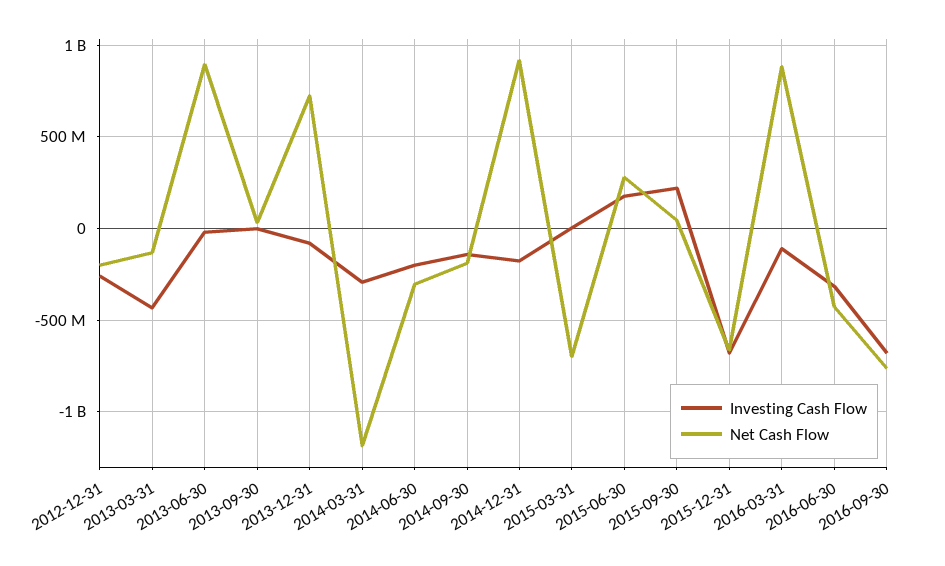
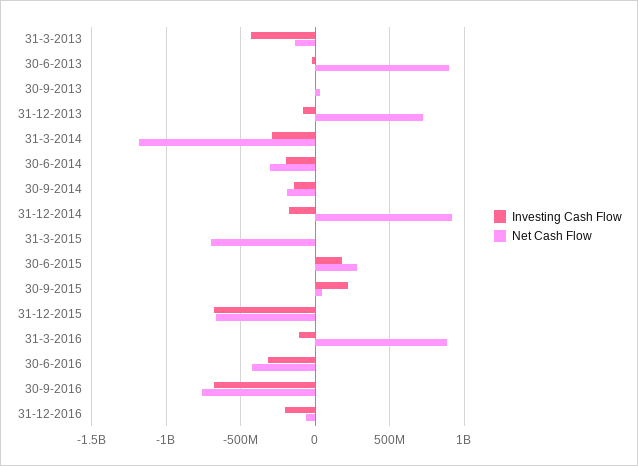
Investing Cash Flow, 2012-12-31: -250000000 -> none
Net Cash Flow, 2012-12-31: -200000000 -> none
Investing Cash Flow, 31-12-2016: none -> -200000000
Net Cash Flow, 31-12-2016: none -> -50000000

